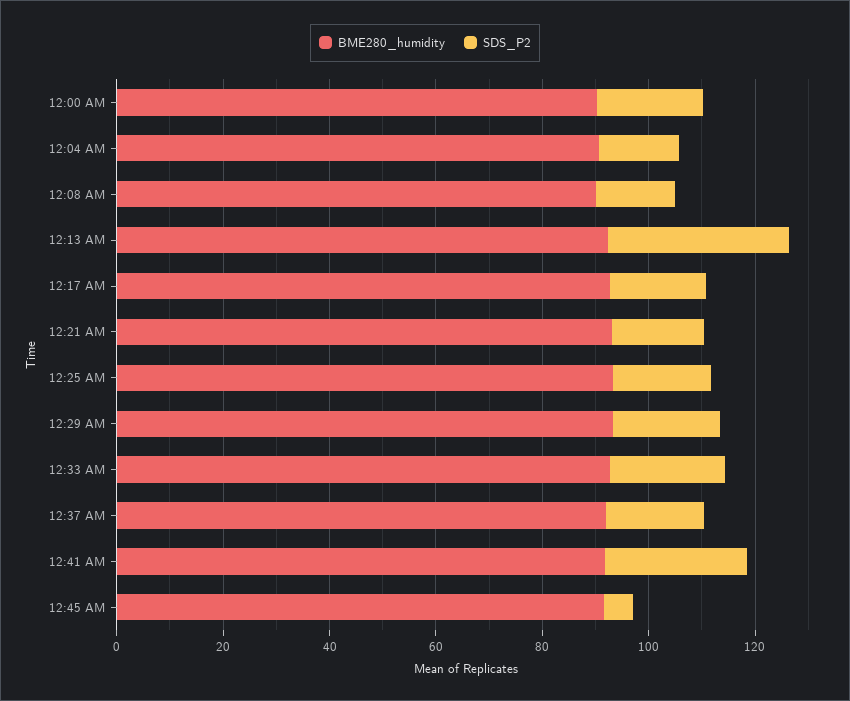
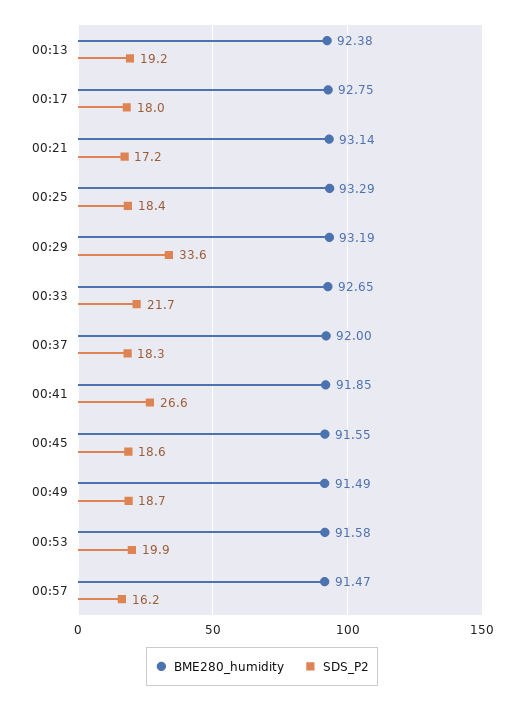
BME280_humidity, 12:00 AM: 90 -> none
SDS_P2, 12:00 AM: 20 -> none
BME280_humidity, 12:04 AM: 90 -> none
SDS_P2, 12:04 AM: 15 -> none
BME280_humidity, 12:08 AM: 90 -> none
SDS_P2, 12:08 AM: 15 -> none
SDS_P2, 12:13 AM: 35 -> 19.2
SDS_P2, 12:29 AM: 20 -> 33.6
SDS_P2, 12:45 AM: 5 -> 18.6
BME280_humidity, 00:49: none -> 91.49
SDS_P2, 00:49: none -> 18.7
BME280_humidity, 00:53: none -> 91.58
SDS_P2, 00:53: none -> 19.9
BME280_humidity, 00:57: none -> 91.47
SDS_P2, 00:57: none -> 16.2

